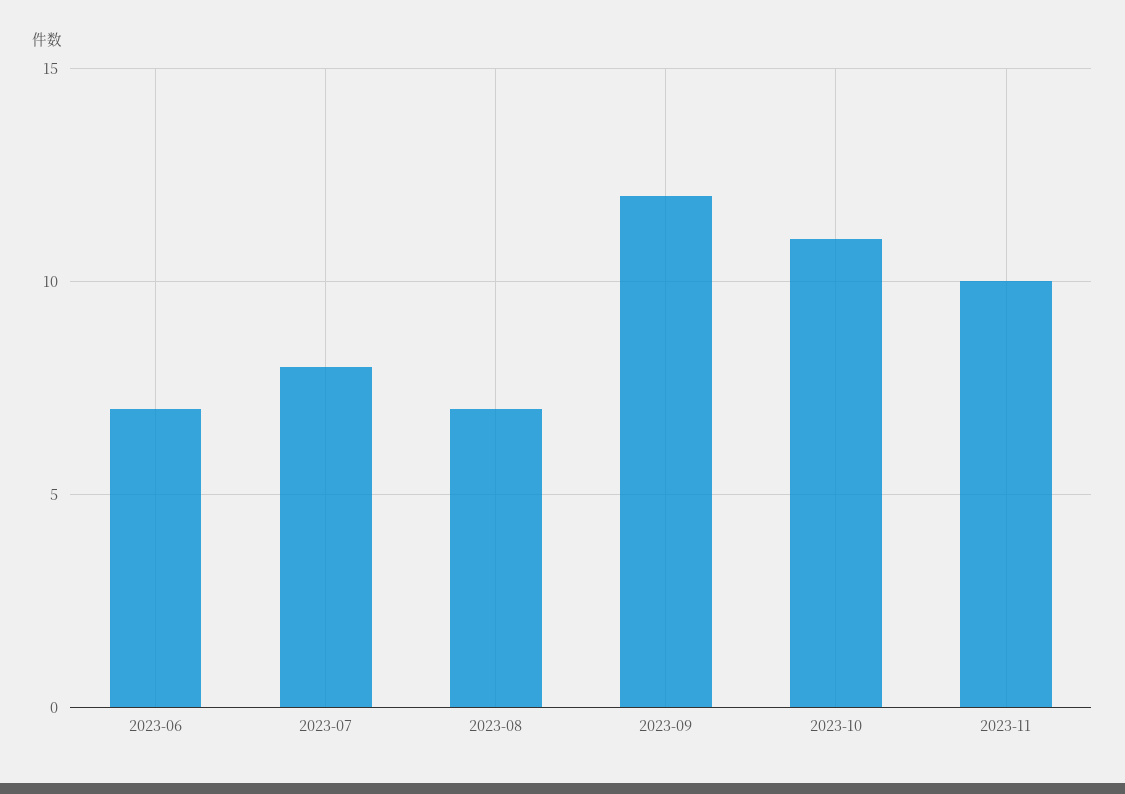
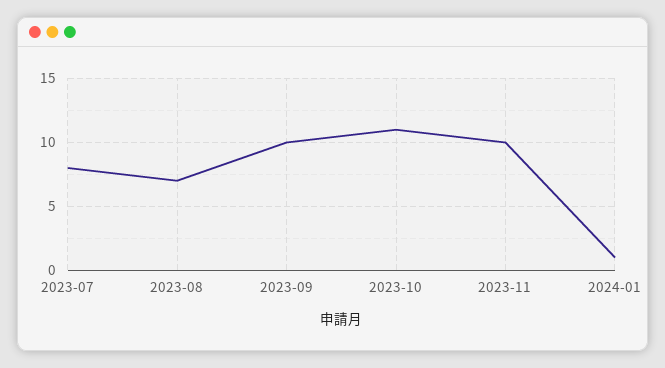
2023-06: 7 -> none
2023-09: 12 -> 10
2024-01: none -> 1

